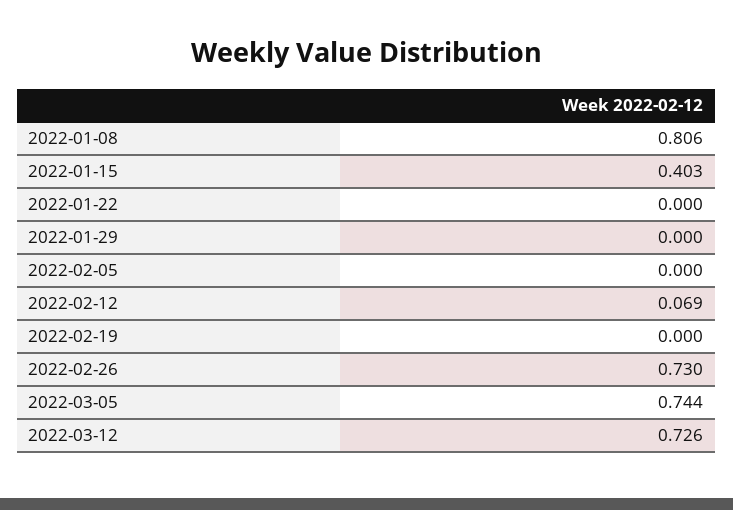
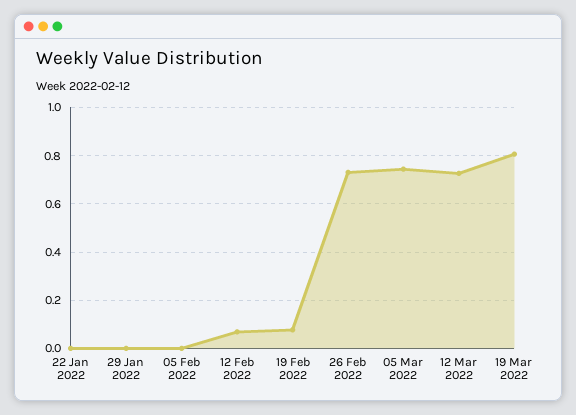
2022-01-08: 0.806 -> none
2022-01-15: 0.403 -> none
2022-02-19: 0 -> 0.075
19 Mar 2022: none -> 0.8

